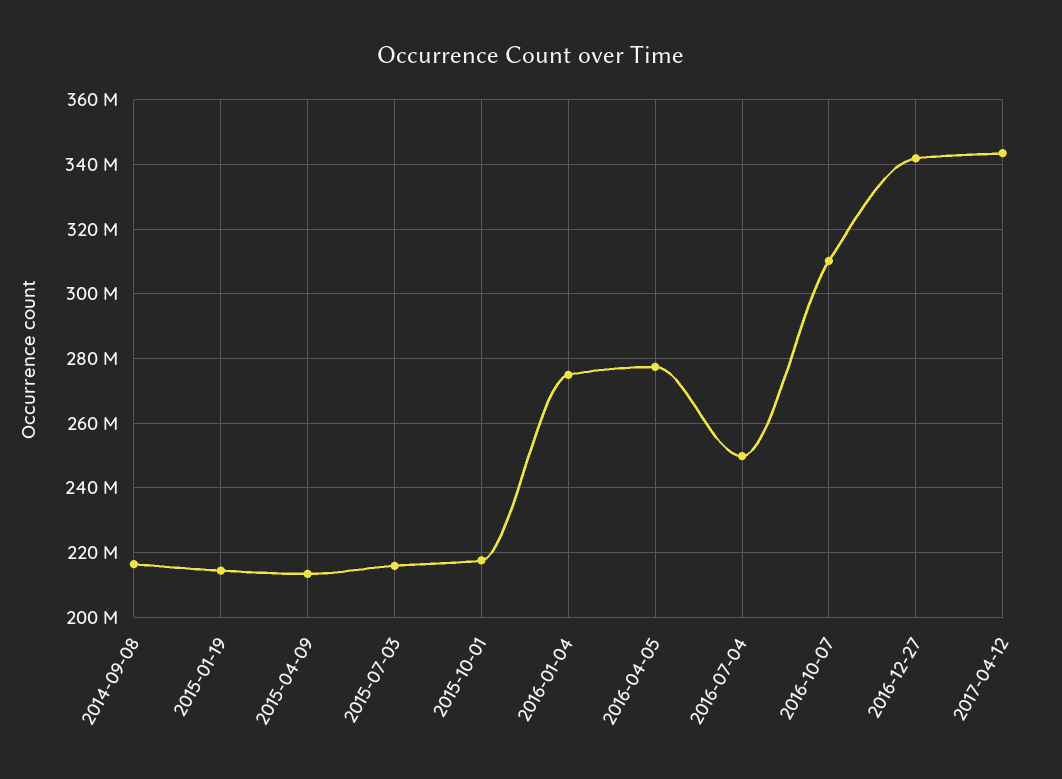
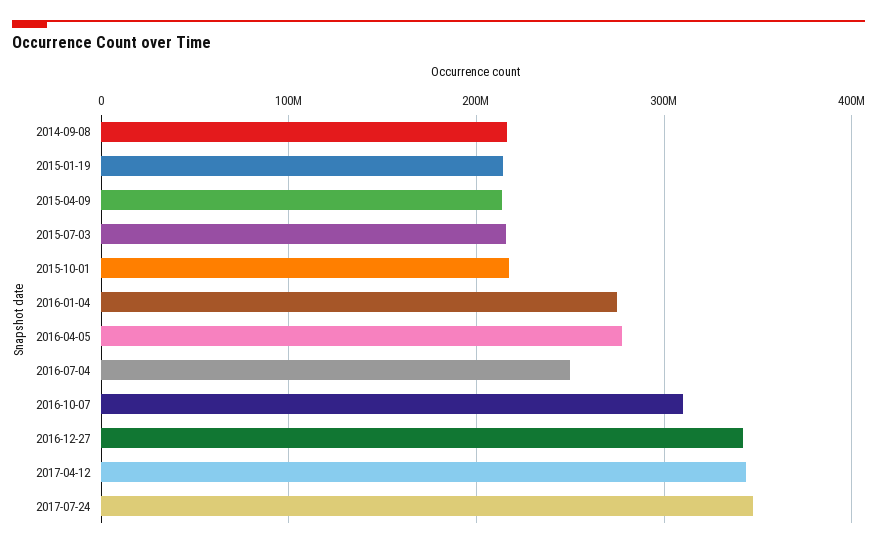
2017-07-24: none -> 350000000

